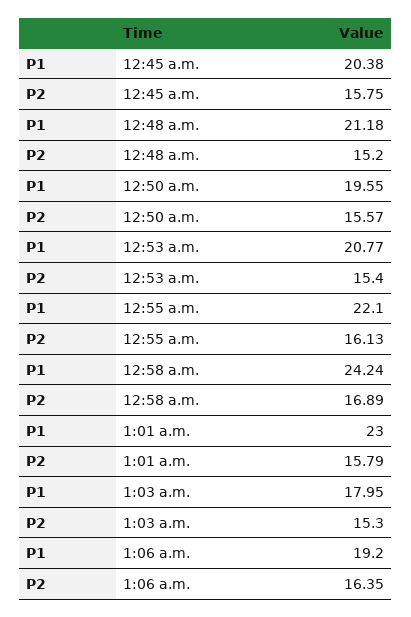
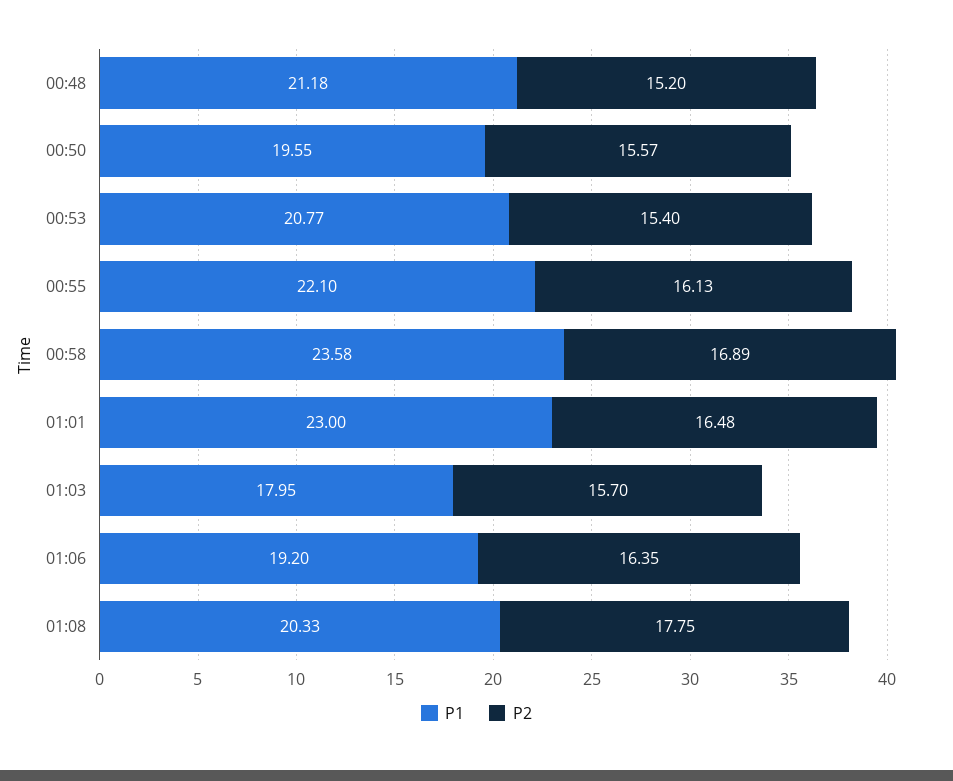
P1, 12:45 a.m.: 20.38 -> none
P2, 12:45 a.m.: 15.75 -> none
P1, 12:58 a.m.: 24.24 -> 23.58
P2, 1:01 a.m.: 15.79 -> 16.48
P2, 1:03 a.m.: 15.3 -> 15.7
P1, 01:08: none -> 20.33
P2, 01:08: none -> 17.75

